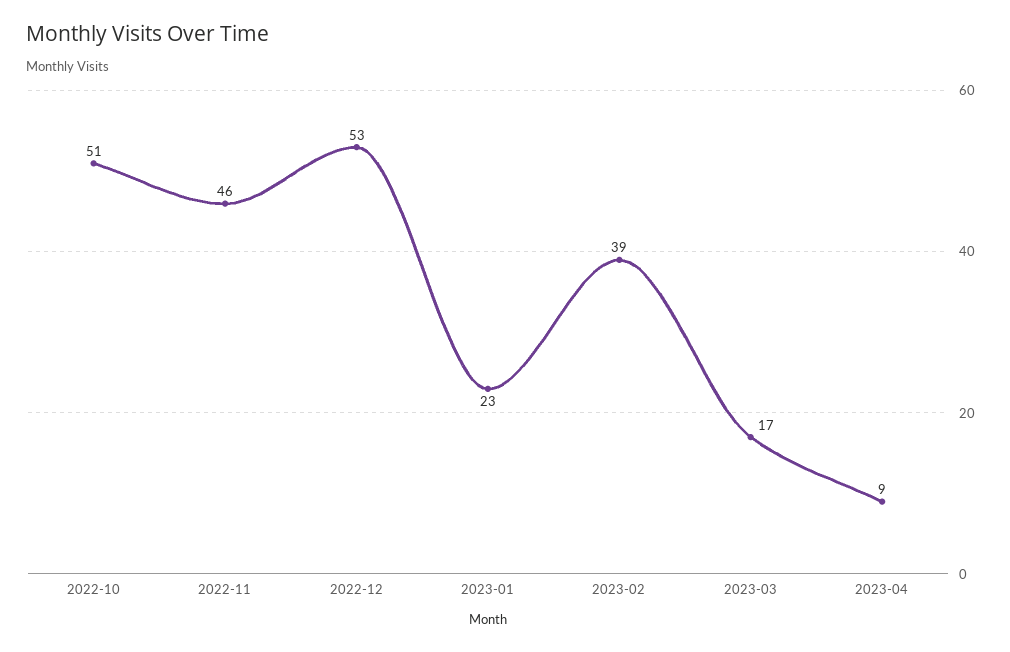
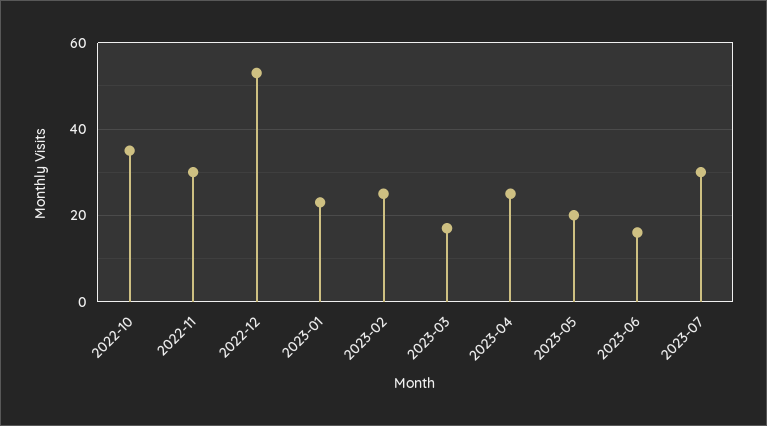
2022-10: 51 -> 35
2022-11: 46 -> 30
2023-02: 39 -> 25
2023-04: 9 -> 25
2023-05: none -> 20
2023-06: none -> 15
2023-07: none -> 30

